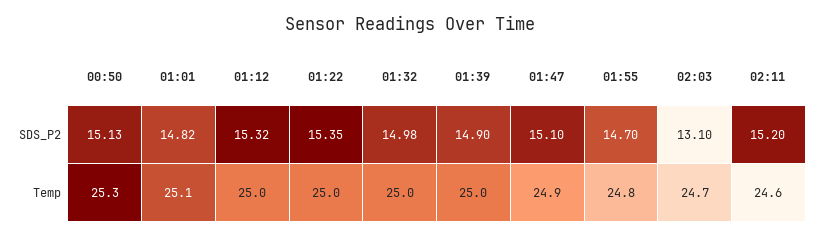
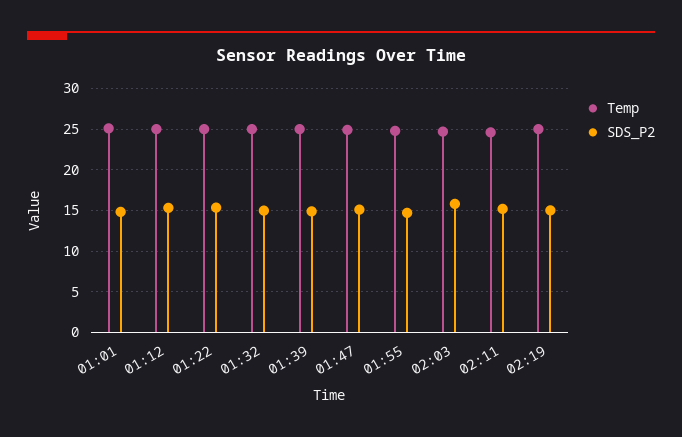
SDS_P2, 00:50: 15.13 -> none
SDS_P2, 02:03: 13.1 -> 16
Temp, 00:50: 25.3 -> none
Temp, 02:19: none -> 25
SDS_P2, 02:19: none -> 15

